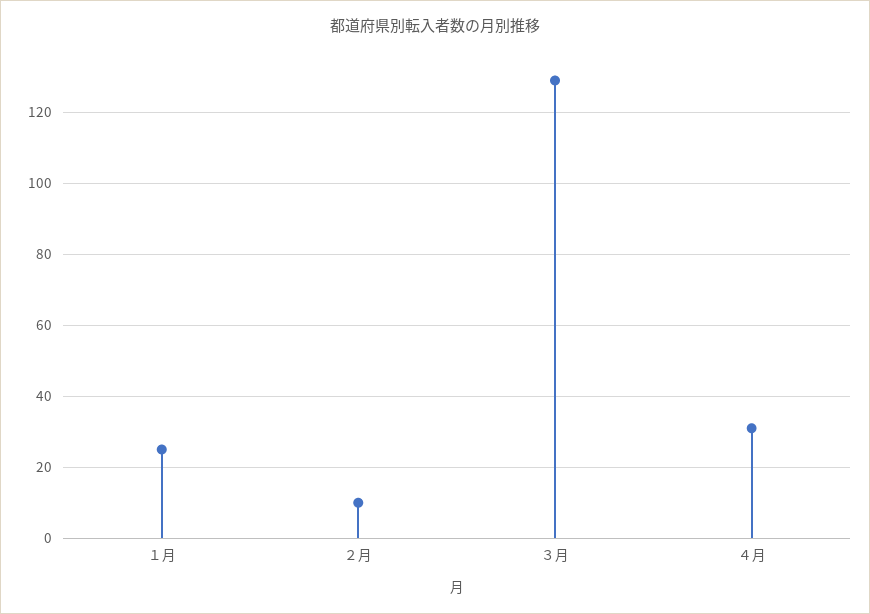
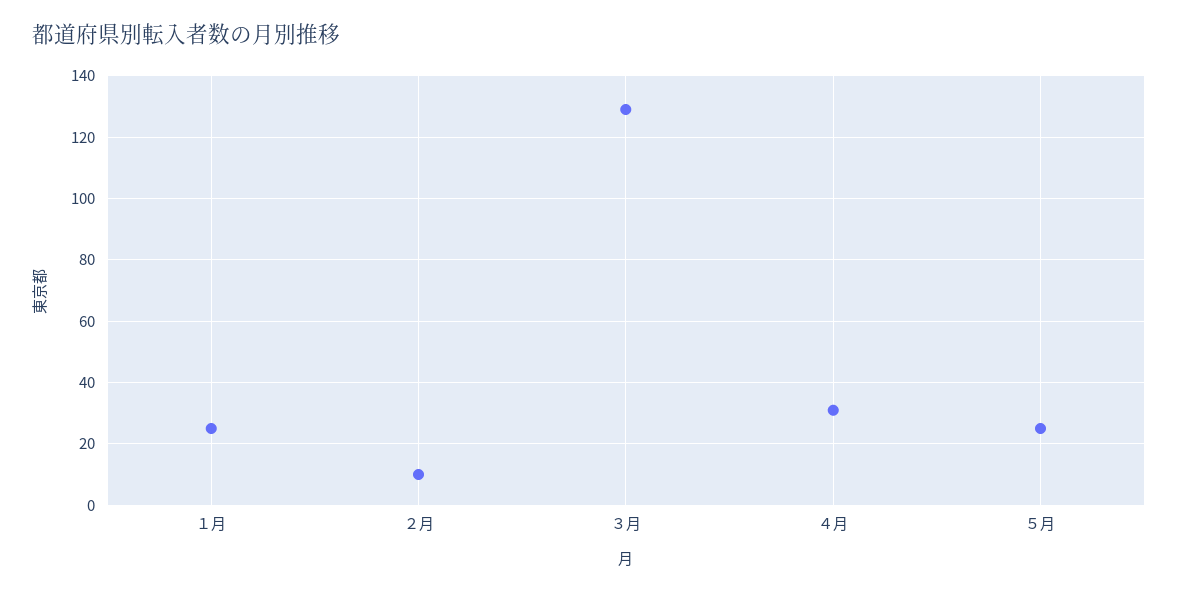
５月: none -> 25

